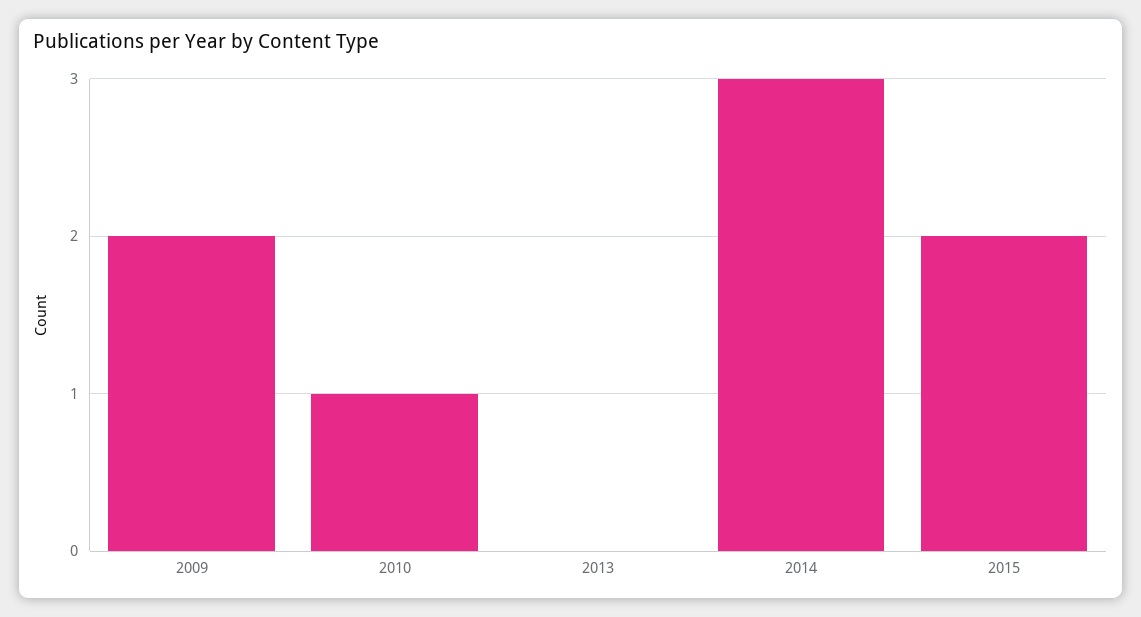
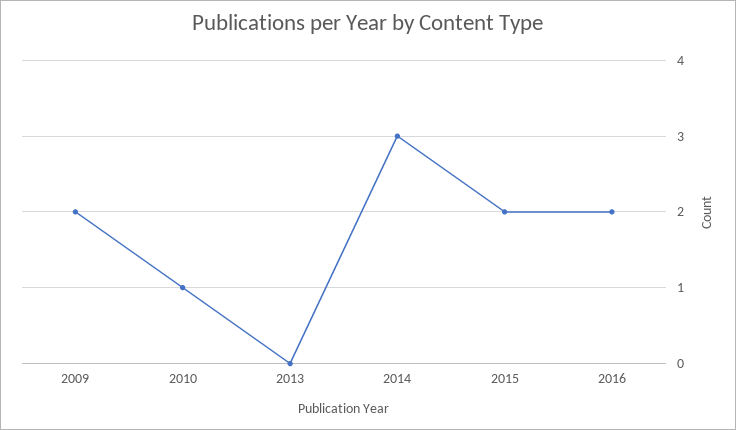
2016: none -> 2

